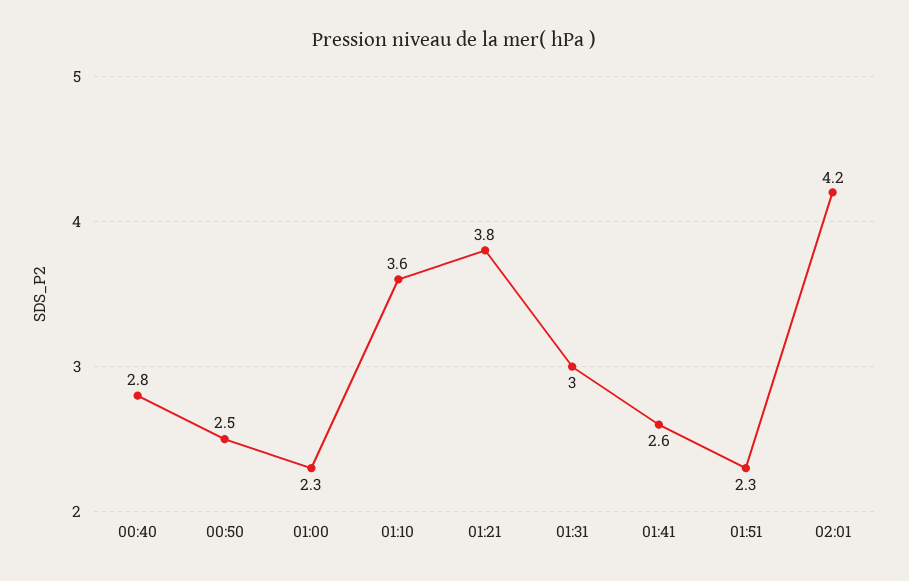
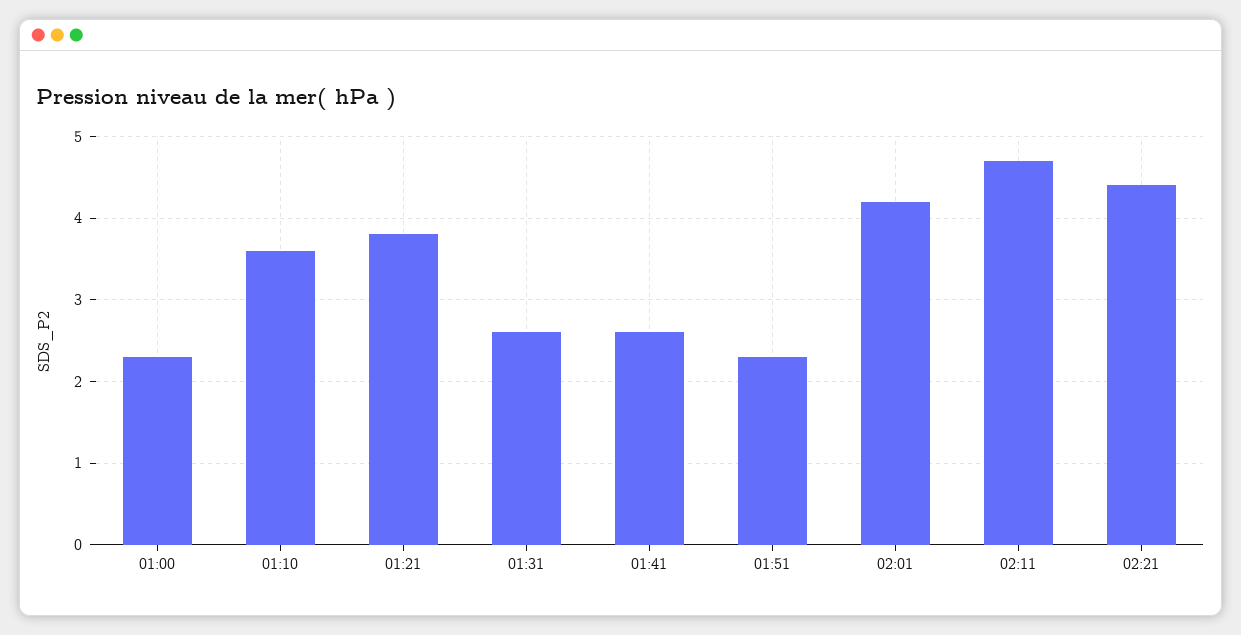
00:40: 2.8 -> none
00:50: 2.5 -> none
01:31: 3 -> 2.6
02:11: none -> 4.7
02:21: none -> 4.4

